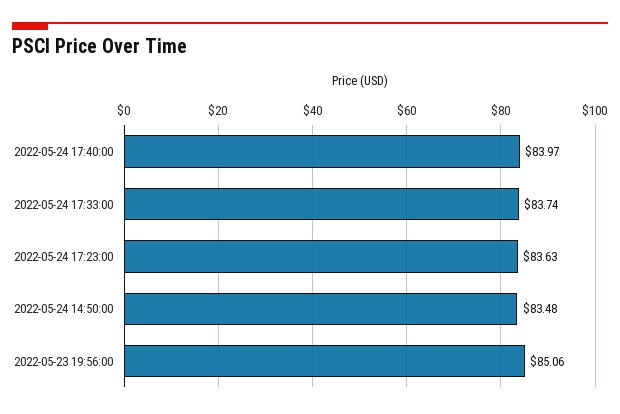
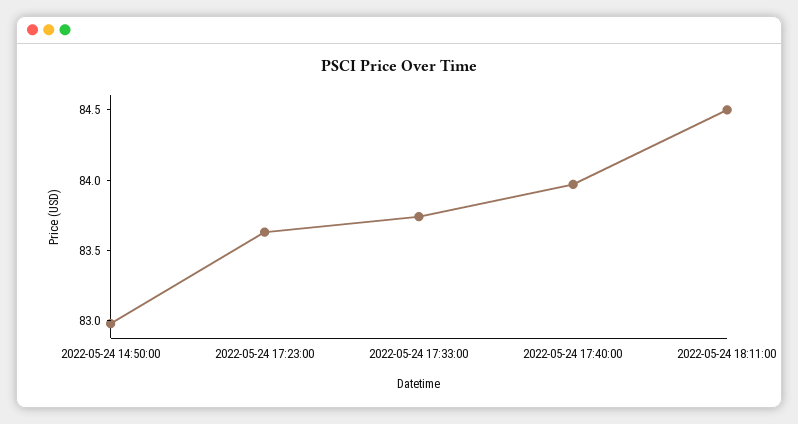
2022-05-24 14:50:00: 83.48 -> 83
2022-05-23 19:56:00: 85.06 -> none
2022-05-24 18:11:00: none -> 84.5

